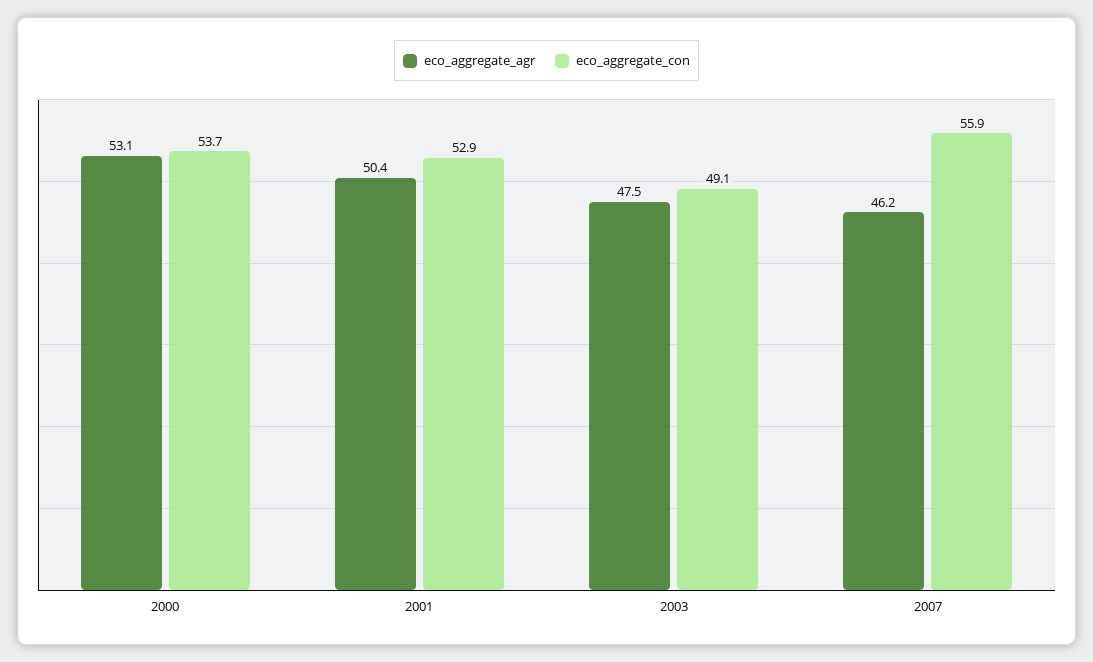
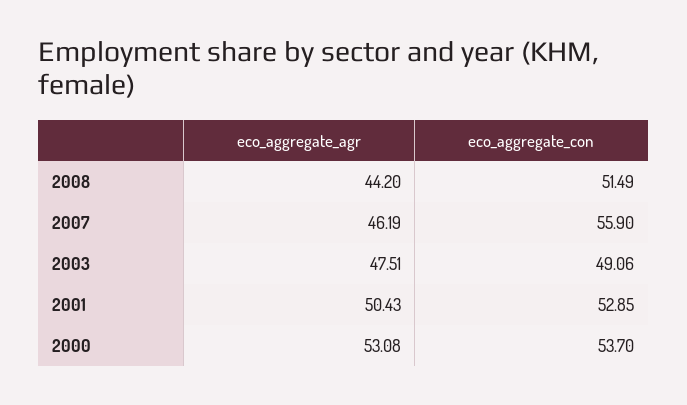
eco_aggregate_agr, 2008: none -> 44.2
eco_aggregate_con, 2008: none -> 51.49

